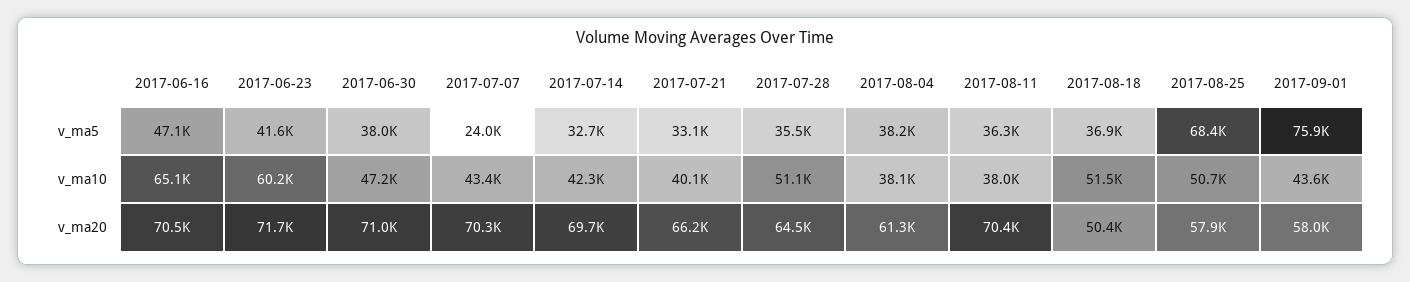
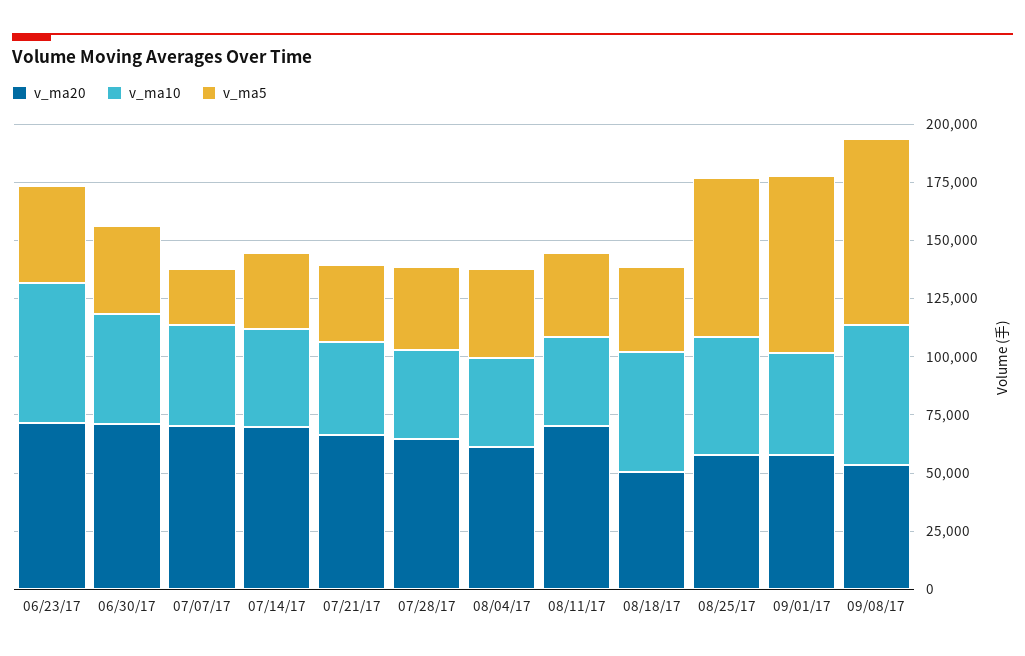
v_ma5, 2017-06-16: 47100 -> none
v_ma10, 2017-06-16: 65100 -> none
v_ma10, 2017-07-28: 51100 -> 40000
v_ma20, 2017-06-16: 70500 -> none
v_ma20, 09/08/17: none -> 55000
v_ma10, 09/08/17: none -> 60000
v_ma5, 09/08/17: none -> 80000

